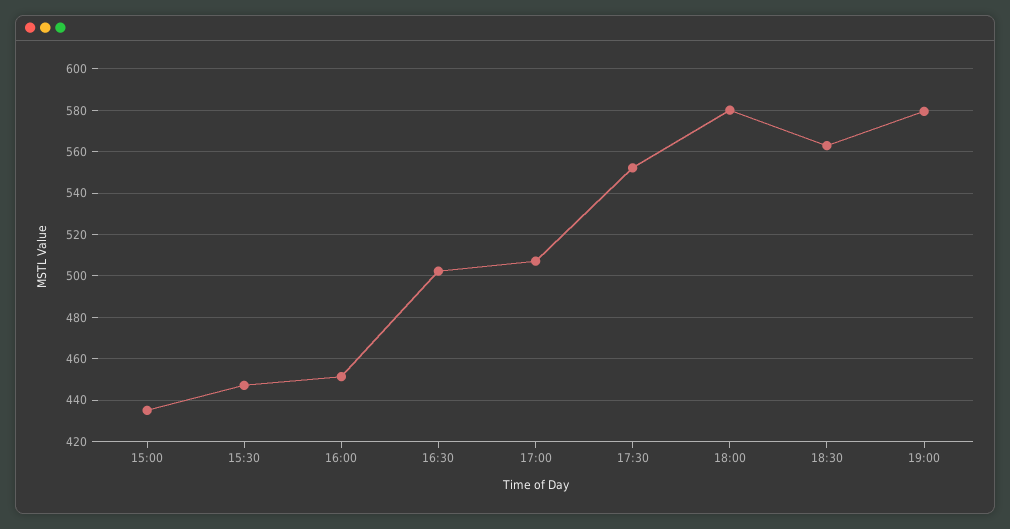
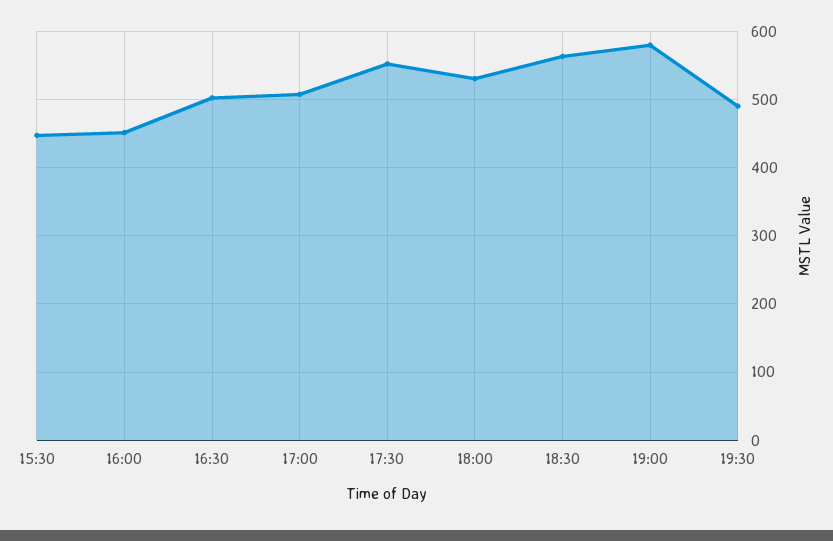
15:00: 435 -> none
18:00: 580 -> 530
19:30: none -> 490

